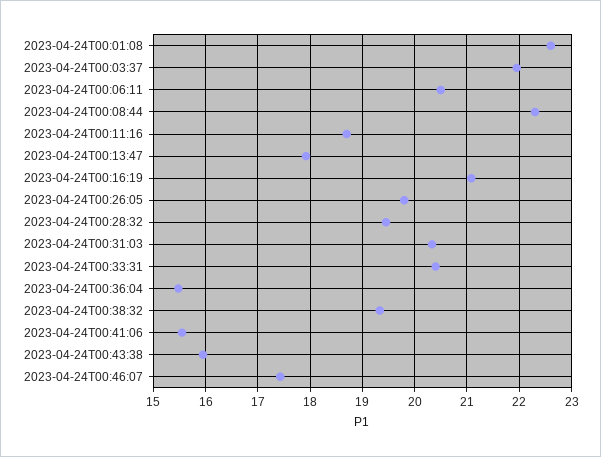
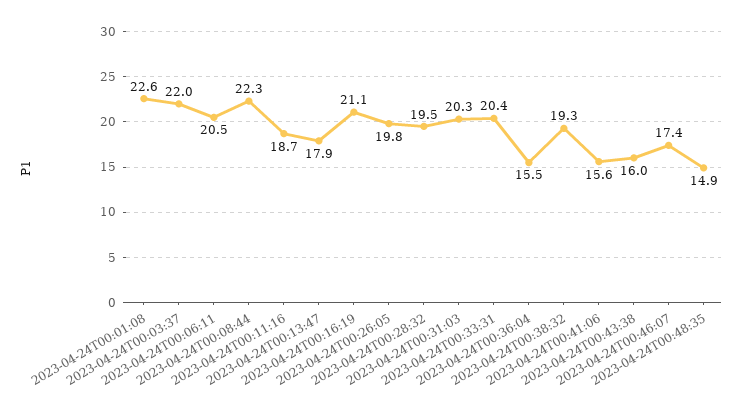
2023-04-24T00:48:35: none -> 14.9

